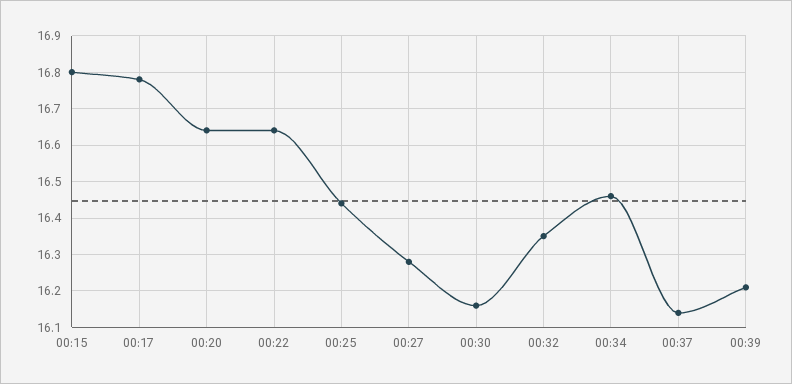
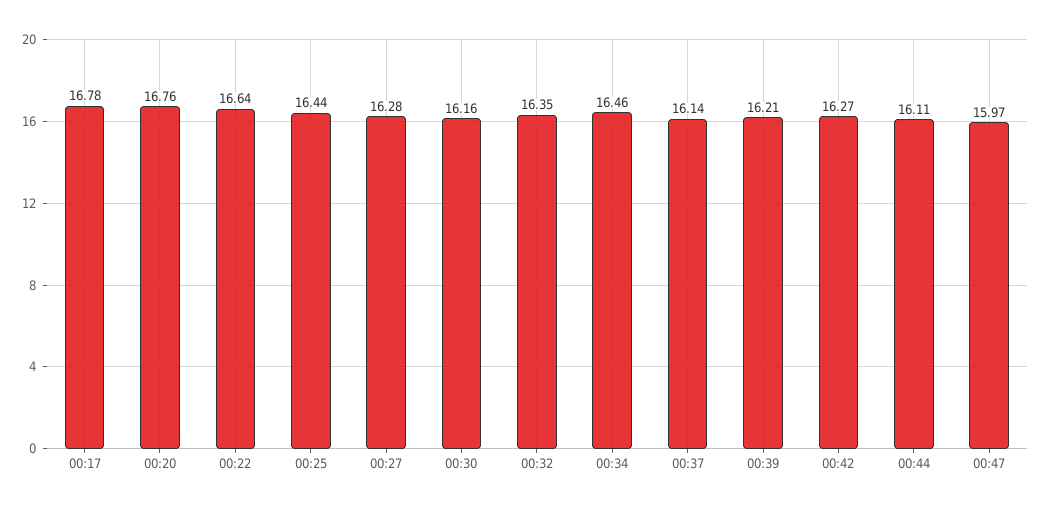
00:15: 16.8 -> none
00:20: 16.65 -> 16.76
00:42: none -> 16.27
00:44: none -> 16.11
00:47: none -> 15.97

